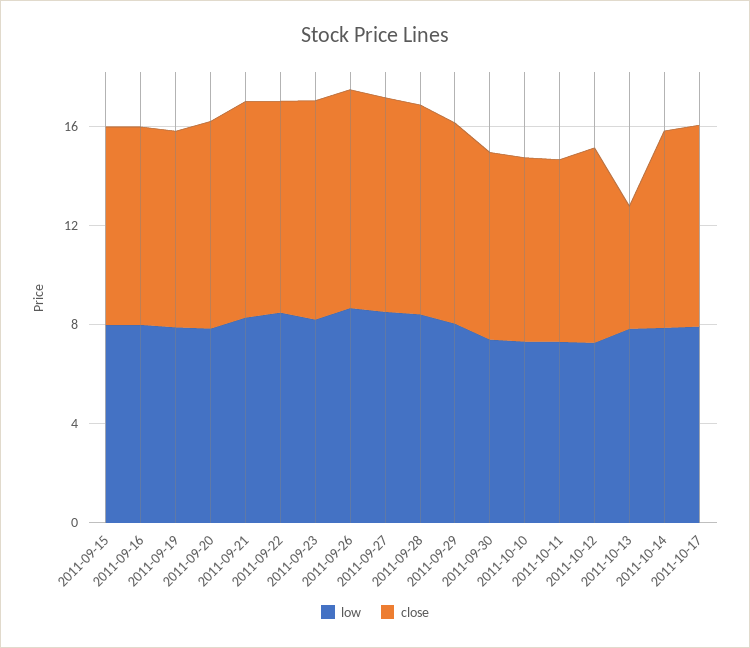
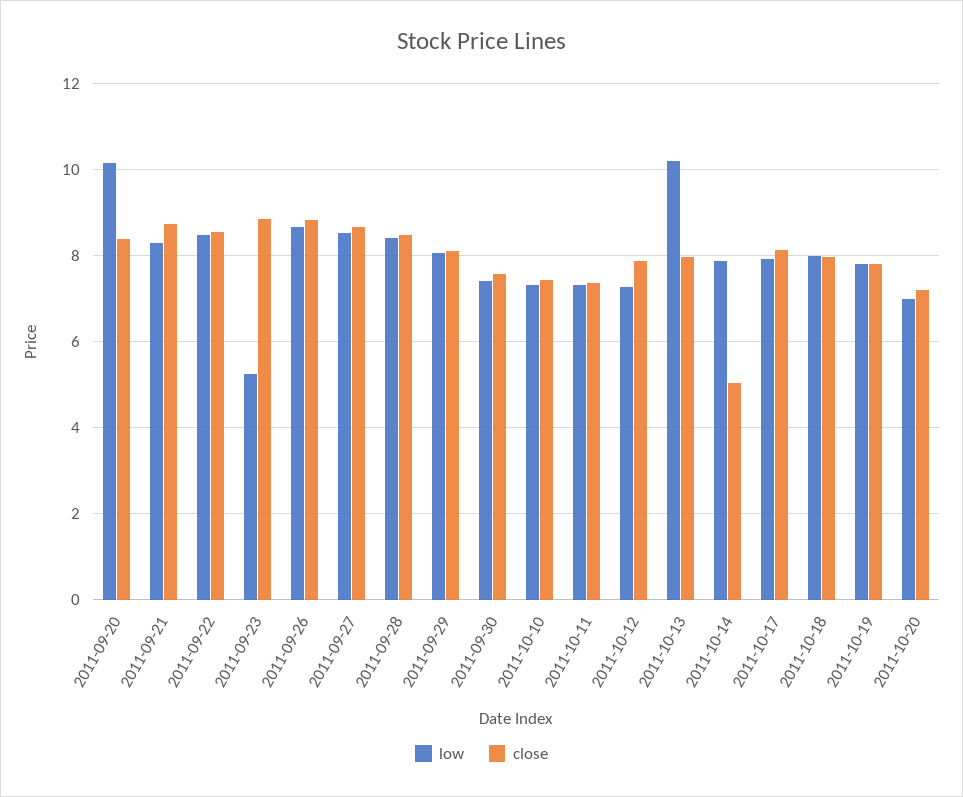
low, 2011-09-15: 8 -> none
close, 2011-09-15: 8 -> none
low, 2011-09-16: 8 -> none
close, 2011-09-16: 8 -> none
low, 2011-09-19: 8 -> none
close, 2011-09-19: 8 -> none
low, 2011-09-20: 8 -> 10.2
low, 2011-09-23: 8 -> 5.2
low, 2011-10-13: 8 -> 10.2
close, 2011-10-13: 5 -> 8
close, 2011-10-14: 8 -> 5
low, 2011-10-18: none -> 8
close, 2011-10-18: none -> 8
low, 2011-10-19: none -> 7.8
close, 2011-10-19: none -> 7.8
low, 2011-10-20: none -> 7
close, 2011-10-20: none -> 7.2

